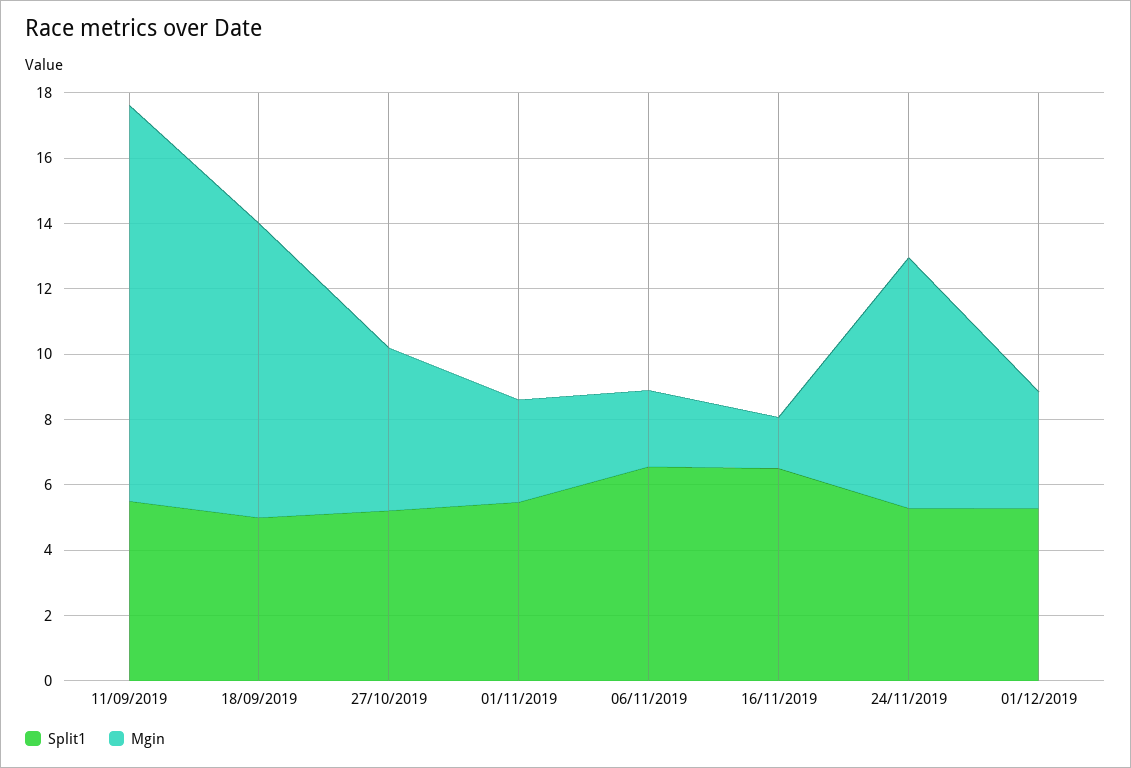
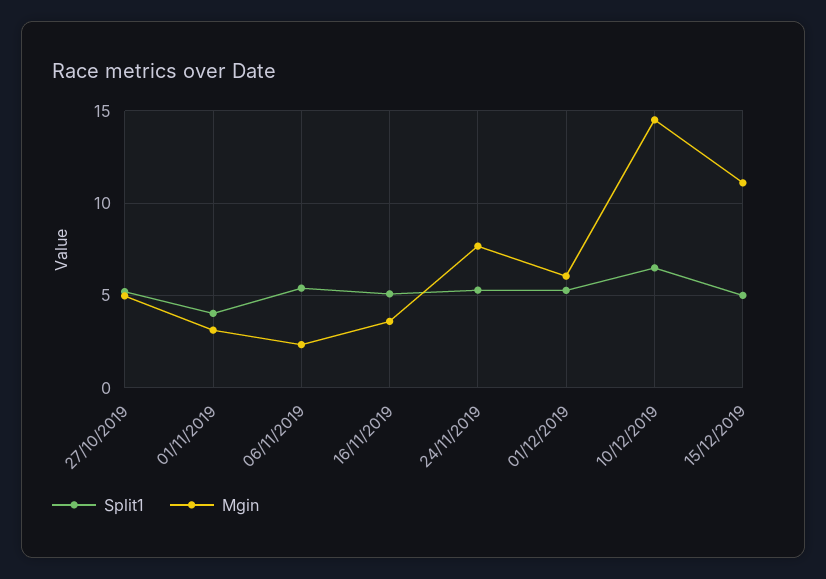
Split1, 11/09/2019: 5.5 -> none
Mgin, 11/09/2019: 12 -> none
Split1, 18/09/2019: 5 -> none
Mgin, 18/09/2019: 9 -> none
Split1, 01/11/2019: 5.5 -> 4
Split1, 06/11/2019: 6.5 -> 5.5
Split1, 16/11/2019: 6.5 -> 5
Mgin, 16/11/2019: 1.5 -> 3.5
Mgin, 01/12/2019: 3.5 -> 6
Split1, 10/12/2019: none -> 6.5
Mgin, 10/12/2019: none -> 14.5
Split1, 15/12/2019: none -> 5
Mgin, 15/12/2019: none -> 11

